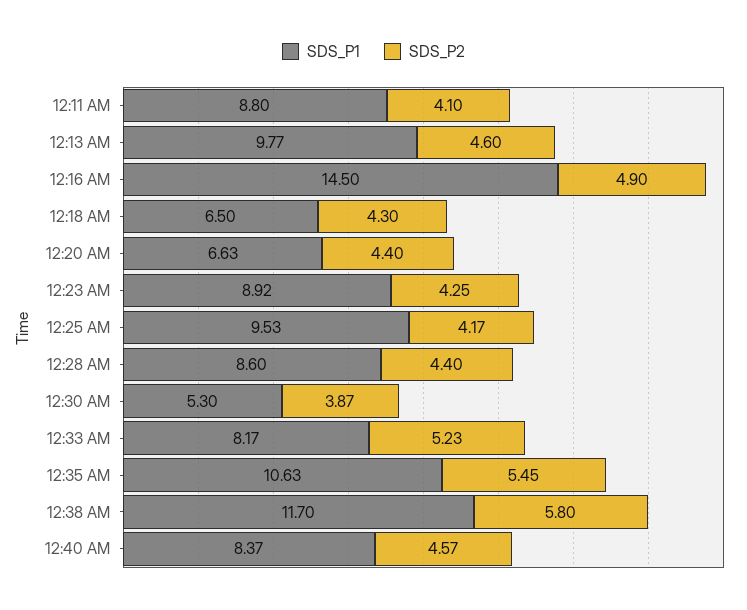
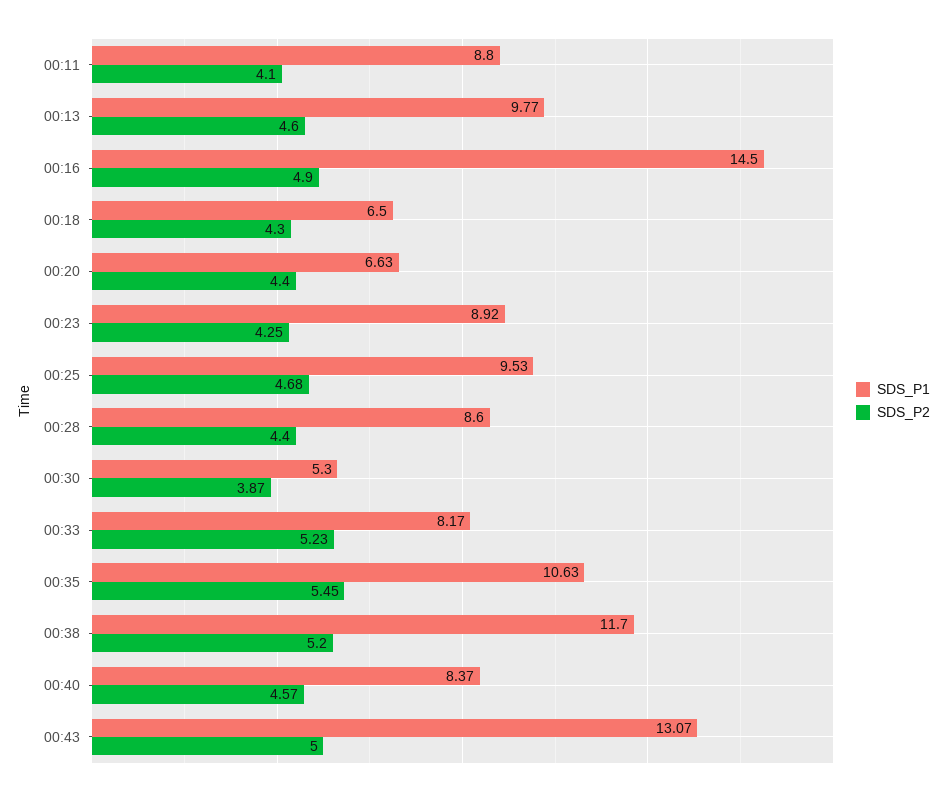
SDS_P2, 12:25 AM: 4.17 -> 4.68
SDS_P2, 12:38 AM: 5.8 -> 5.2
SDS_P1, 00:43: none -> 13.07
SDS_P2, 00:43: none -> 5

